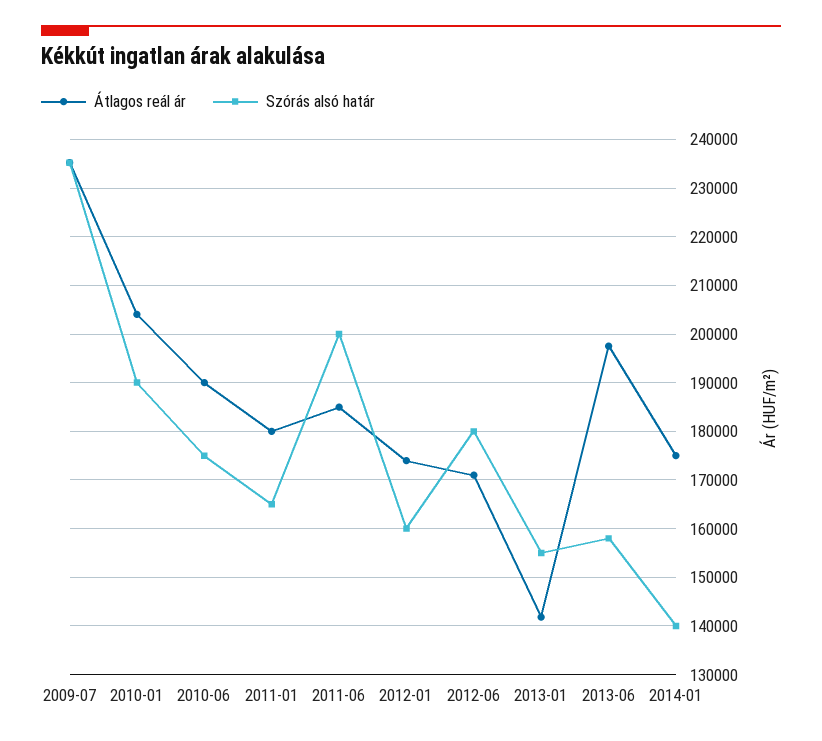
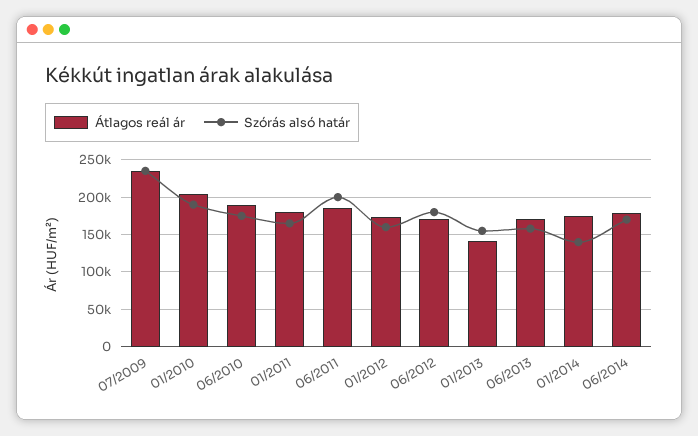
Átlagos reál ár, 2013-06: 198000 -> 170000
Átlagos reál ár, 06/2014: none -> 180000
Szórás alsó határ, 06/2014: none -> 170000

